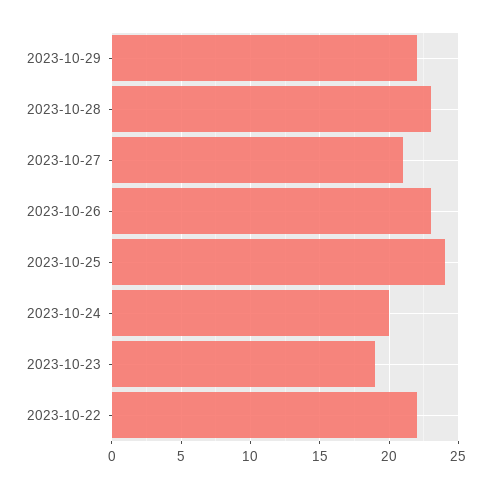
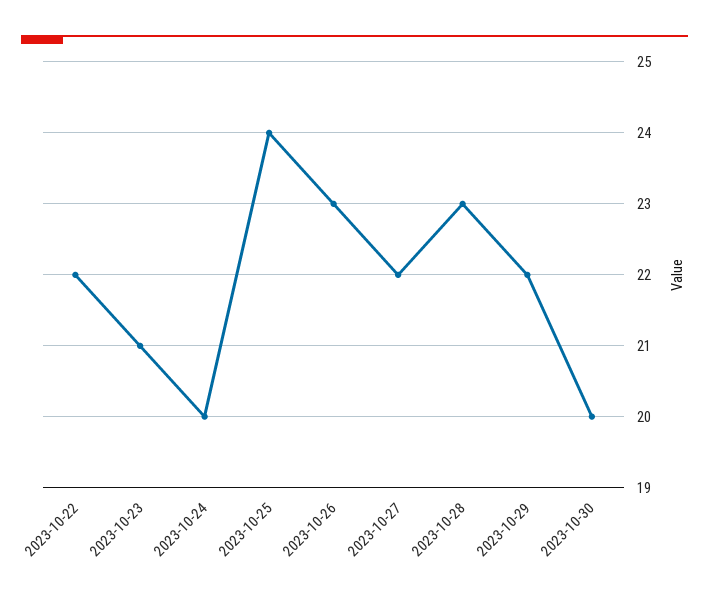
2023-10-27: 21 -> 22
2023-10-23: 19 -> 21
2023-10-30: none -> 20

